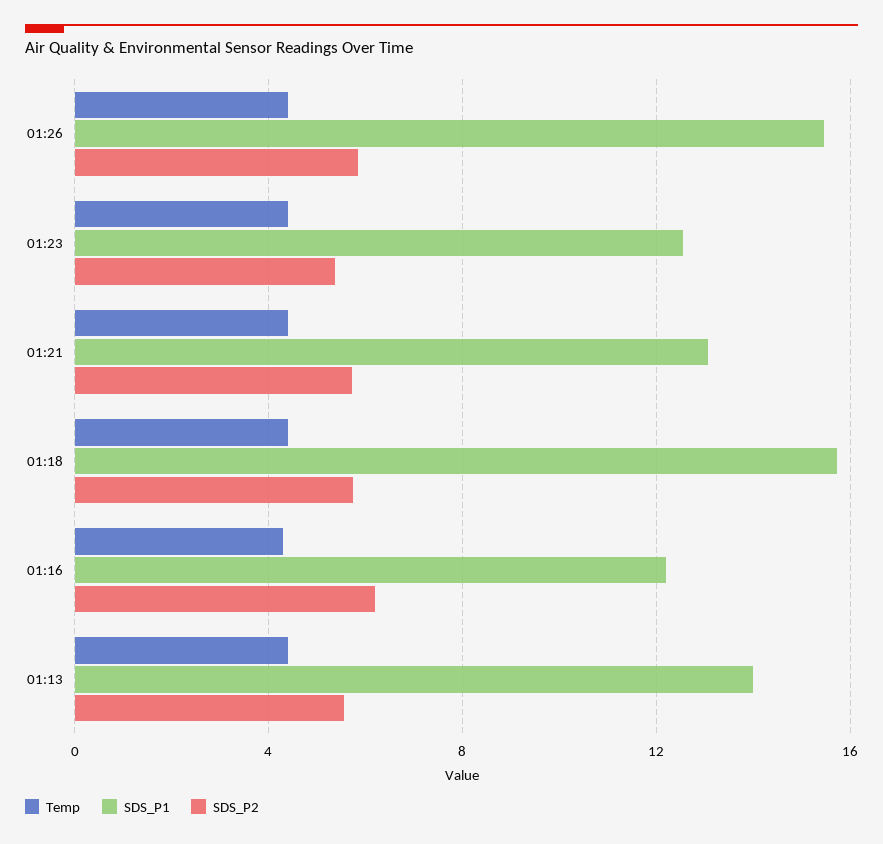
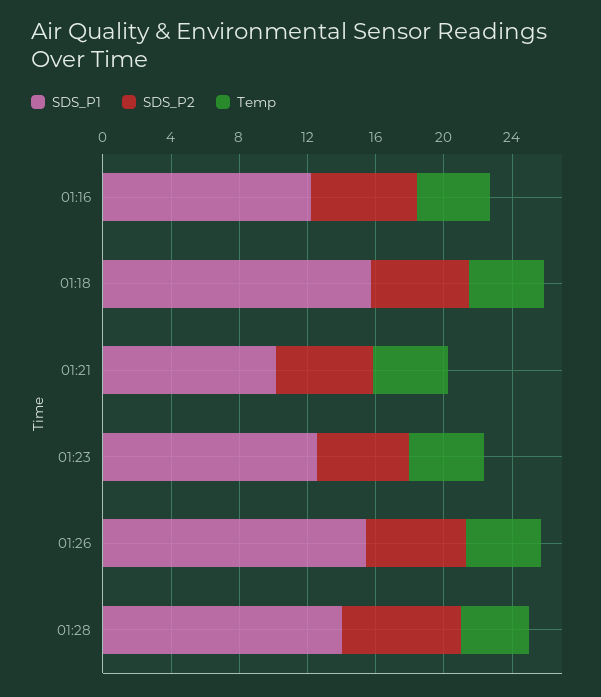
SDS_P1, 01:21: 13 -> 10
Temp, 01:13: 4.5 -> none
SDS_P1, 01:13: 14 -> none
SDS_P2, 01:13: 5.5 -> none
SDS_P1, 01:28: none -> 14
SDS_P2, 01:28: none -> 7
Temp, 01:28: none -> 4

